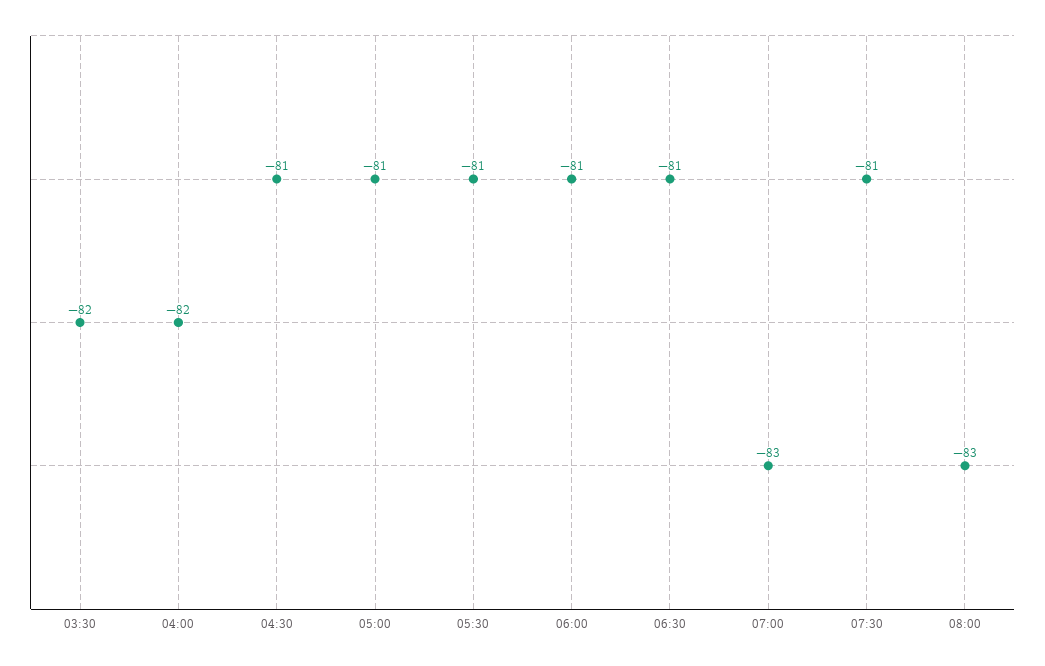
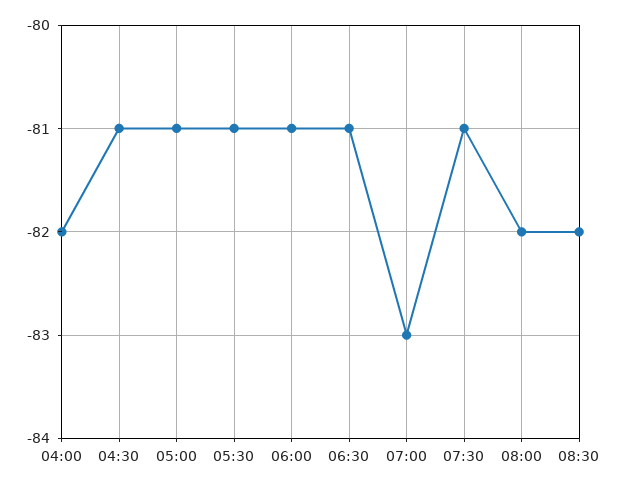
03:30: -82 -> none
08:00: -83 -> -82
08:30: none -> -82

